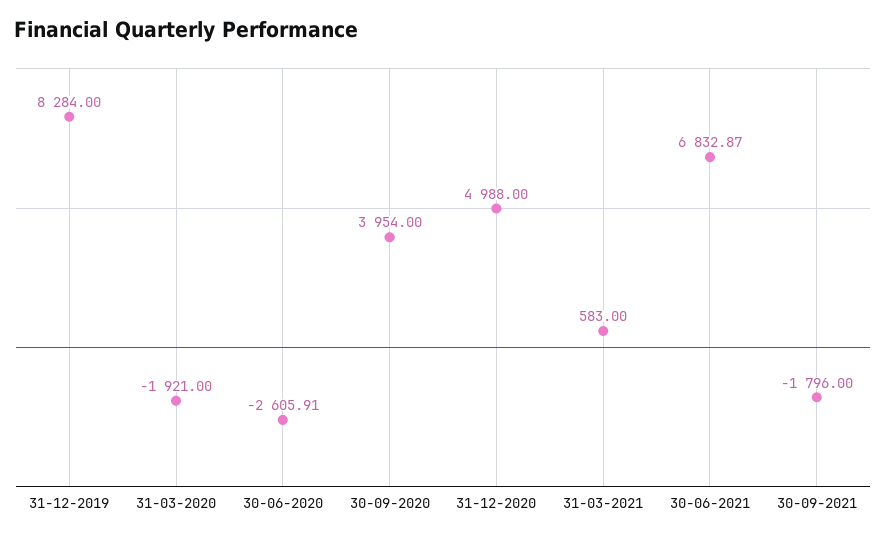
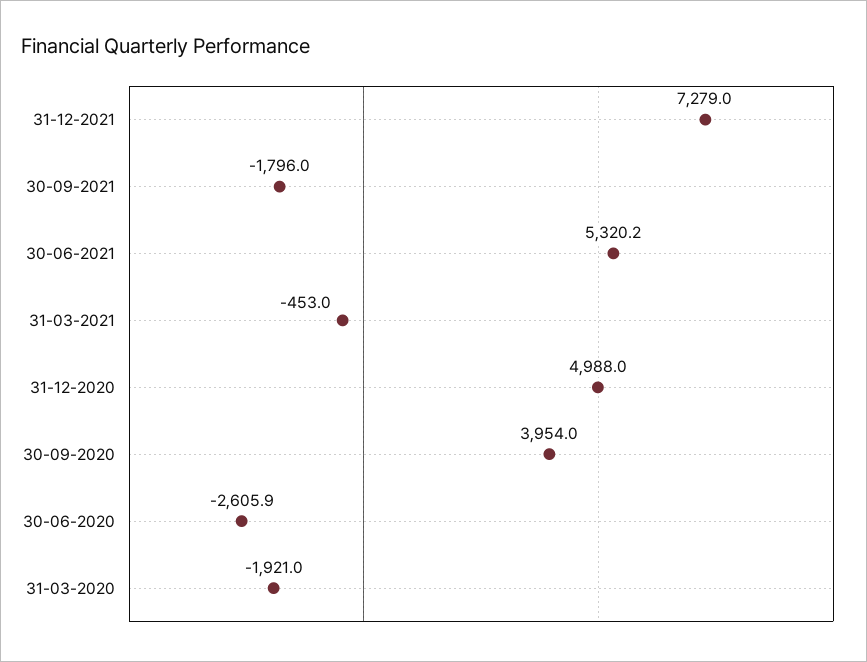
31-12-2019: 8284 -> none
31-03-2021: 583 -> -453
30-06-2021: 6832.87 -> 5320.2
31-12-2021: none -> 7279

